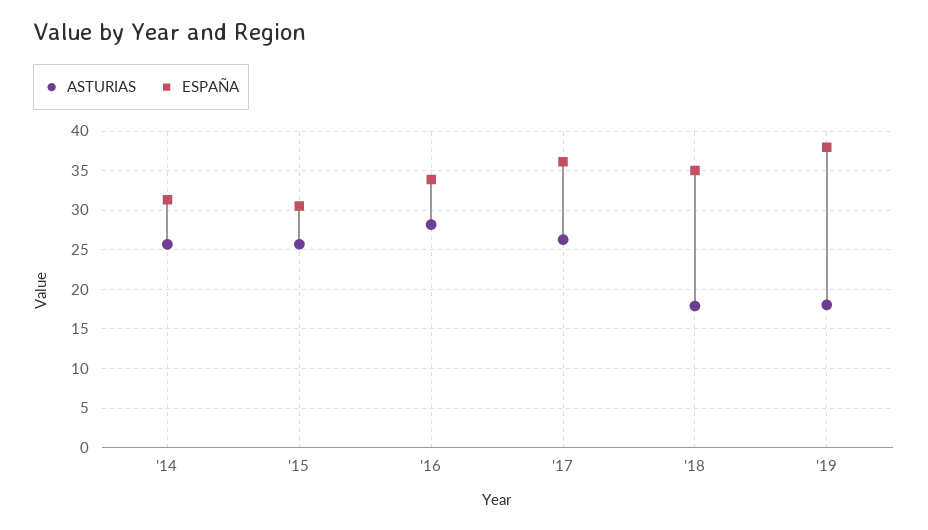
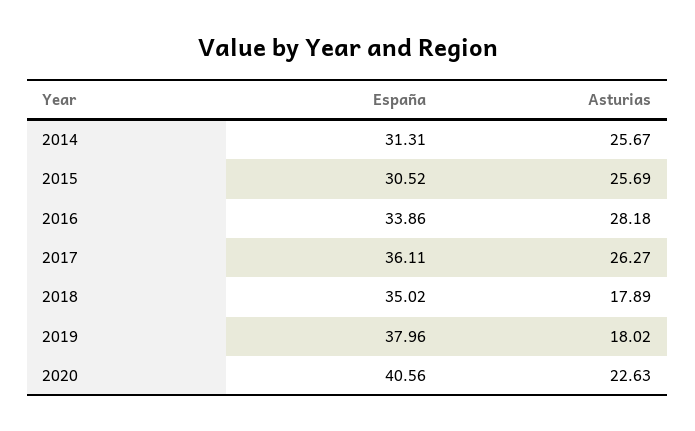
ESPAÑA, 2020: none -> 40.56
ASTURIAS, 2020: none -> 22.63

